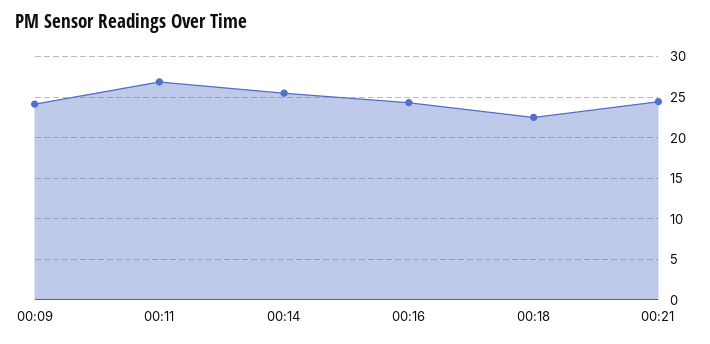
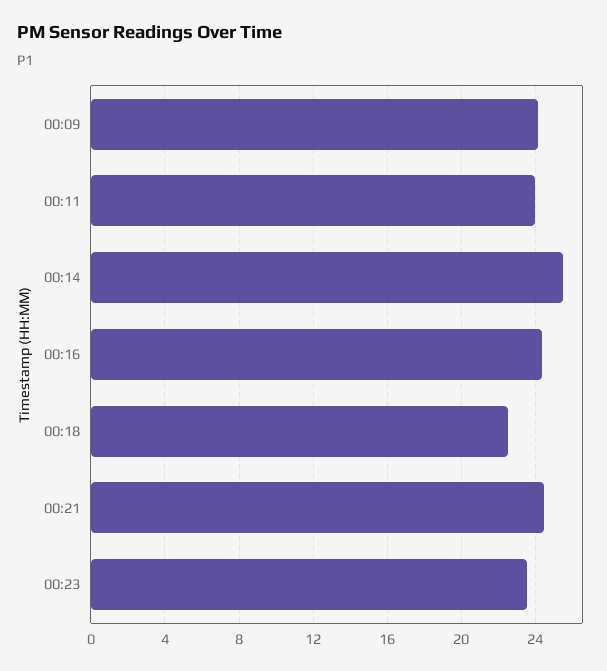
00:11: 27 -> 24
00:23: none -> 23.5

